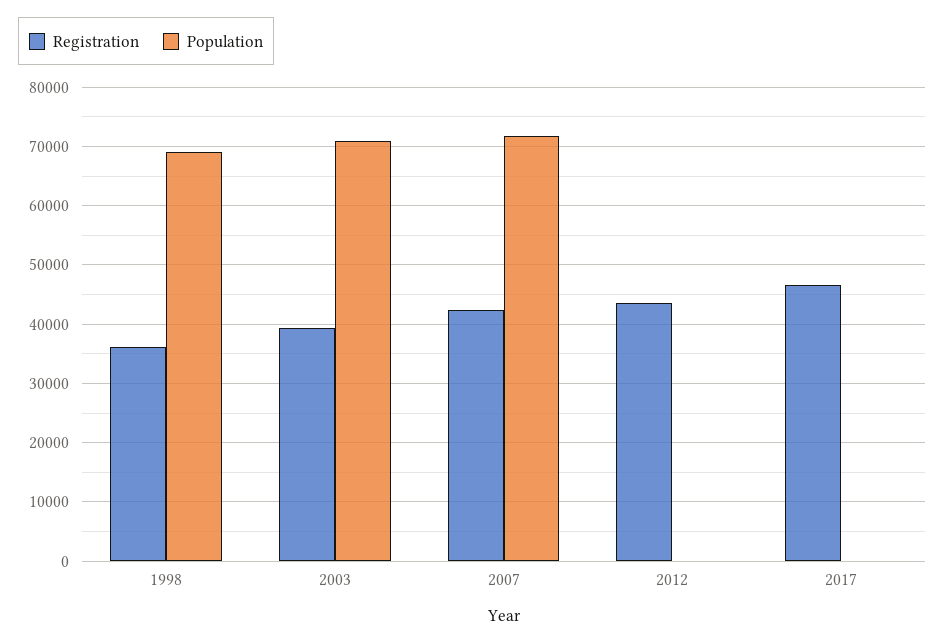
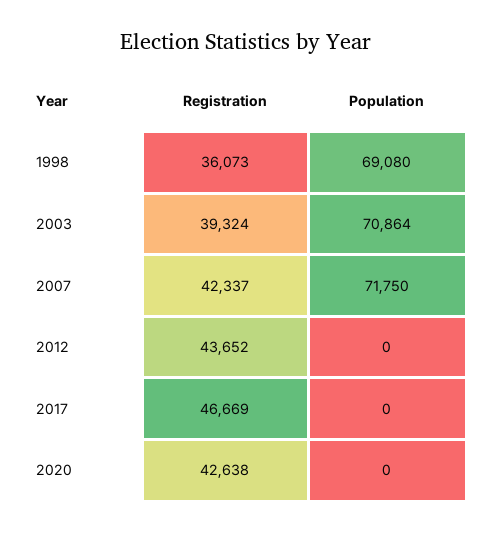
Registration, 2020: none -> 42638
Population, 2020: none -> 0

